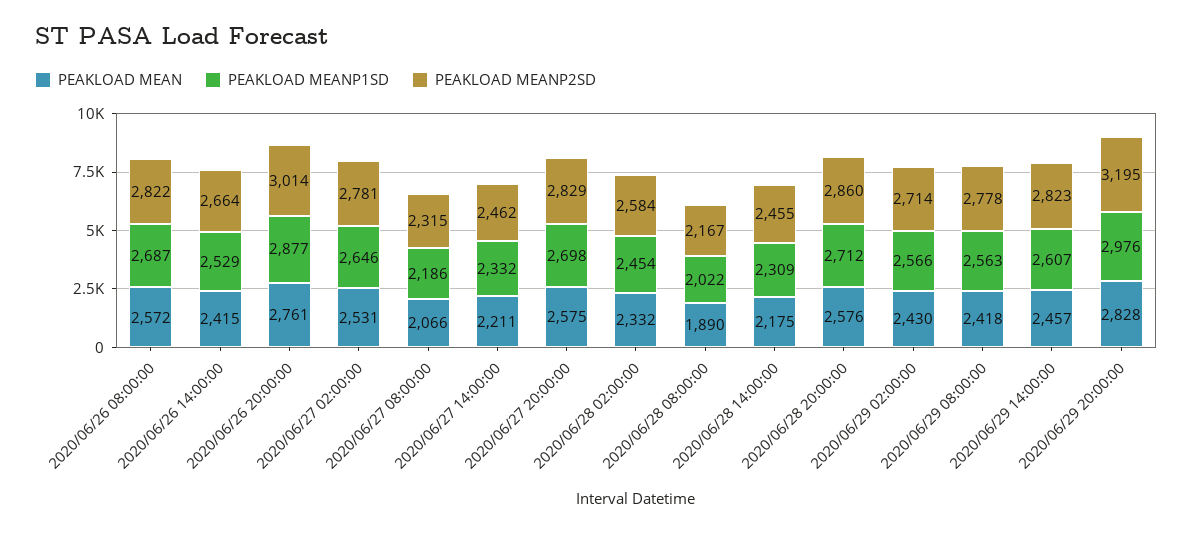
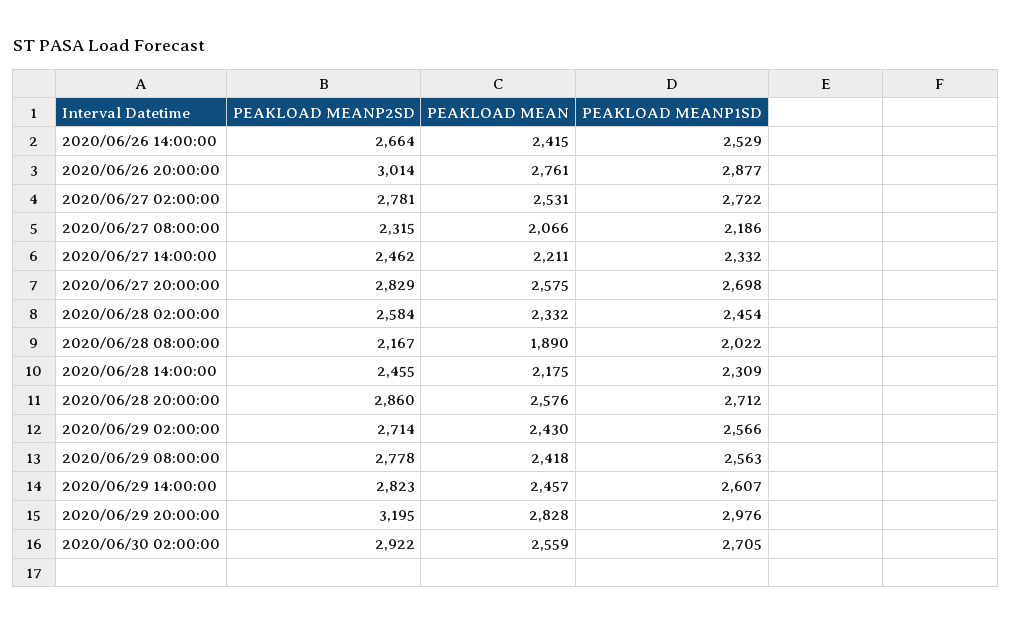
PEAKLOAD MEAN, 2020/06/26 08:00:00: 2572 -> none
PEAKLOAD MEANP1SD, 2020/06/26 08:00:00: 2687 -> none
PEAKLOAD MEANP2SD, 2020/06/26 08:00:00: 2822 -> none
PEAKLOAD MEANP1SD, 2020/06/27 02:00:00: 2646 -> 2722
PEAKLOAD MEANP2SD, 2020/06/30 02:00:00: none -> 2922
PEAKLOAD MEAN, 2020/06/30 02:00:00: none -> 2559
PEAKLOAD MEANP1SD, 2020/06/30 02:00:00: none -> 2705

